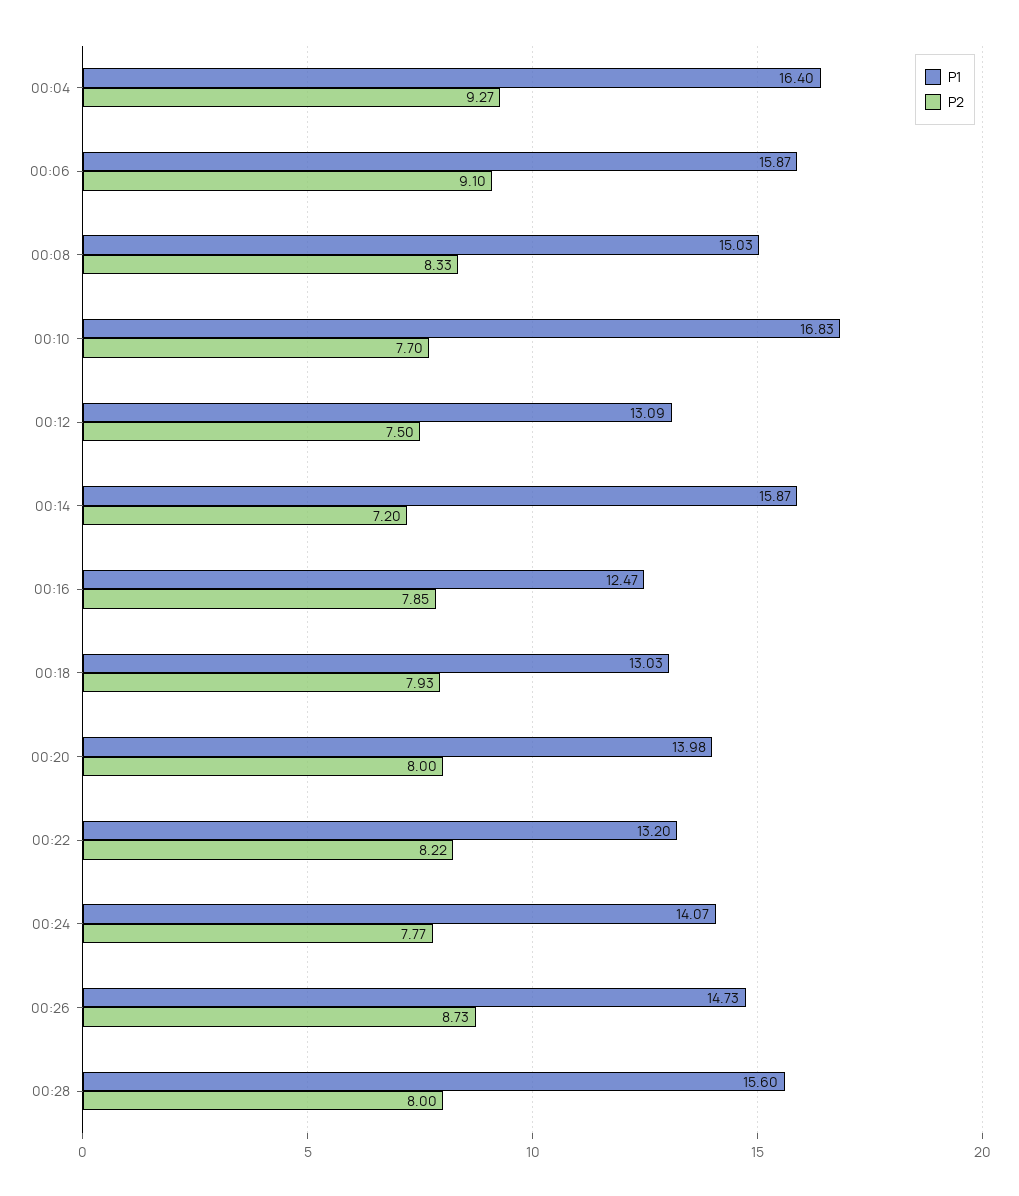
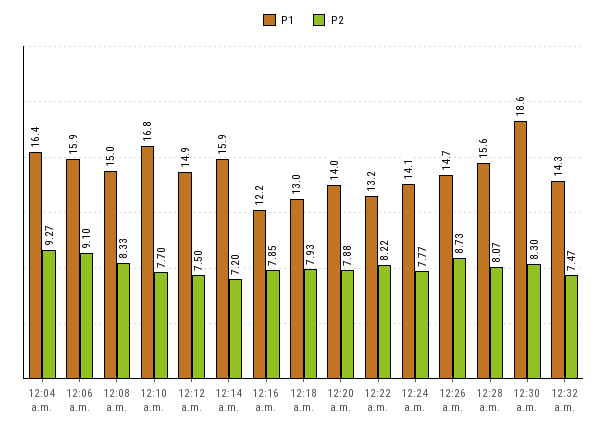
P1, 00:12: 13.09 -> 14.9
P1, 00:16: 12.47 -> 12.2
P2, 00:20: 8 -> 7.88
P2, 00:28: 8 -> 8.07
P1, 12:30 a.m.: none -> 18.6
P2, 12:30 a.m.: none -> 8.3
P1, 12:32 a.m.: none -> 14.3
P2, 12:32 a.m.: none -> 7.47

